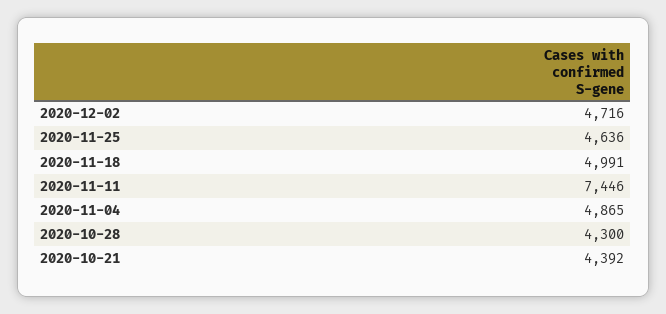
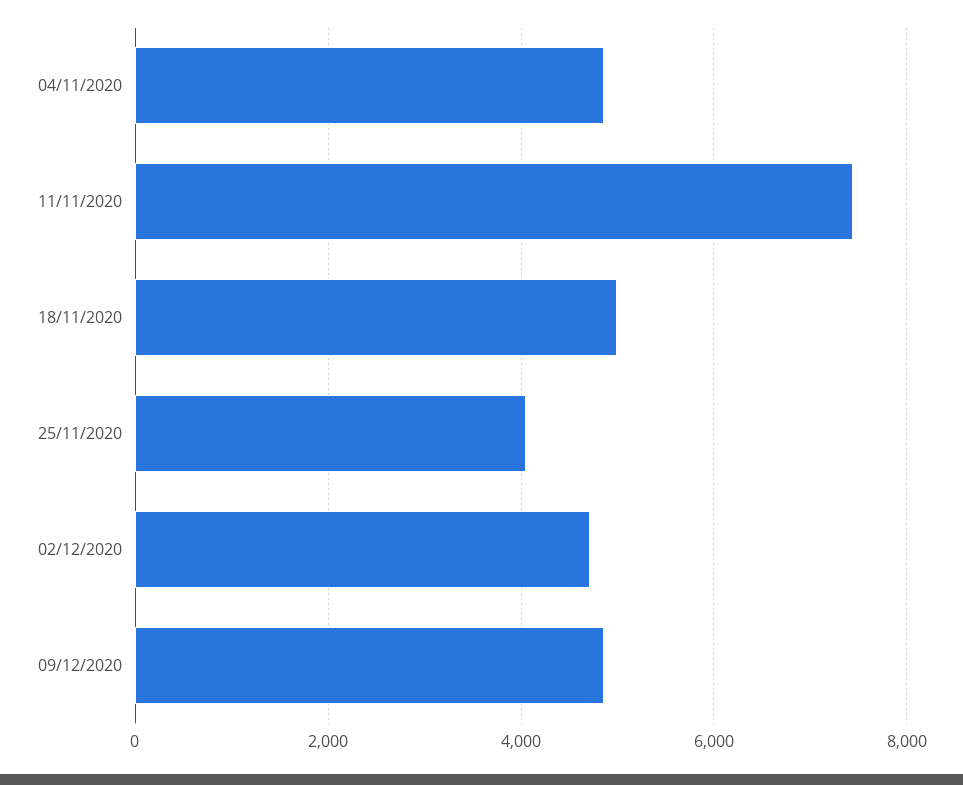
2020-11-25: 4636 -> 4000
2020-10-28: 4300 -> none
2020-10-21: 4392 -> none
09/12/2020: none -> 4800

